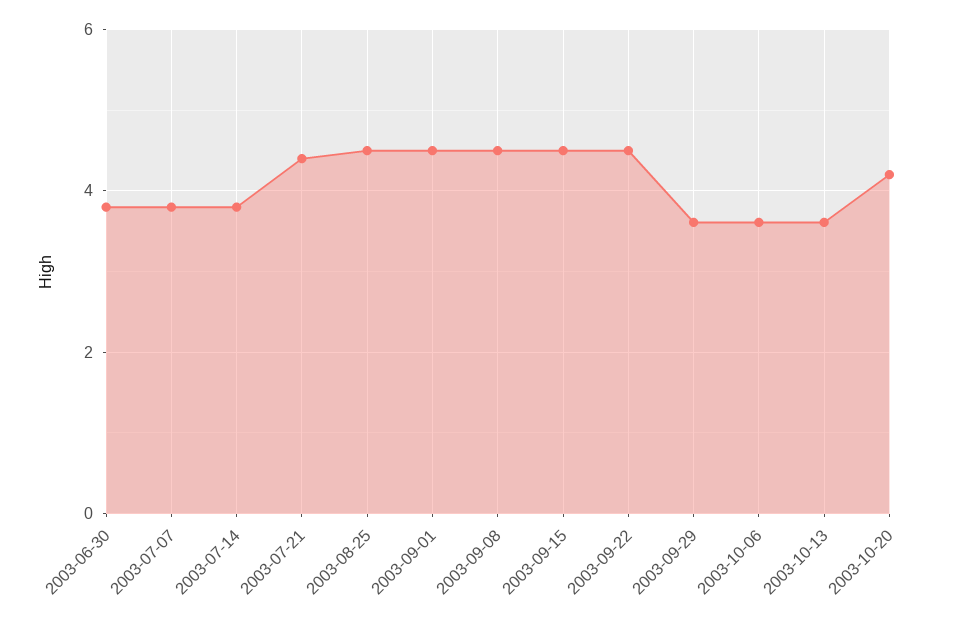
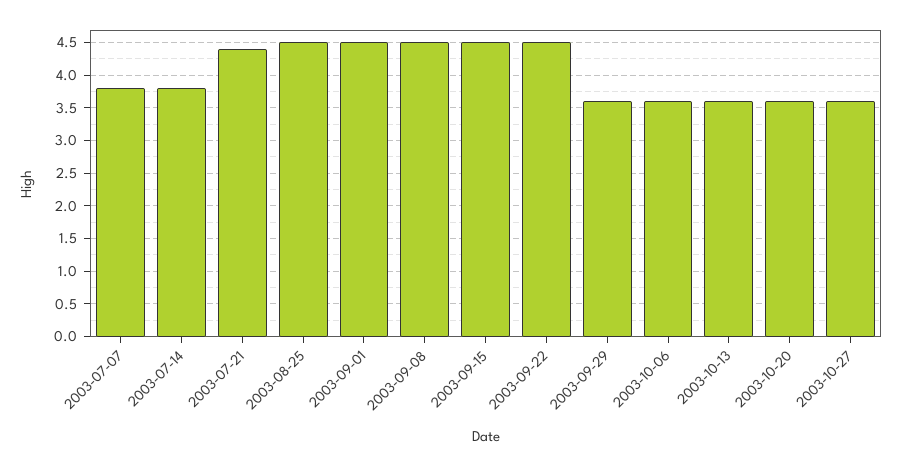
2003-06-30: 3.8 -> none
2003-10-20: 4.2 -> 3.6
2003-10-27: none -> 3.6

